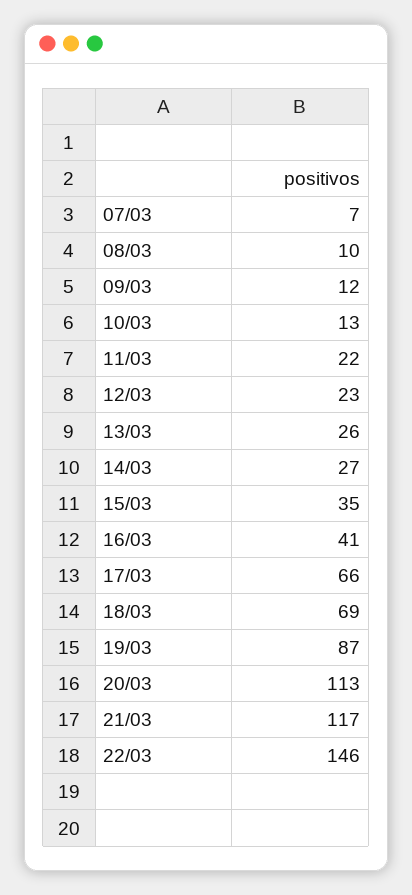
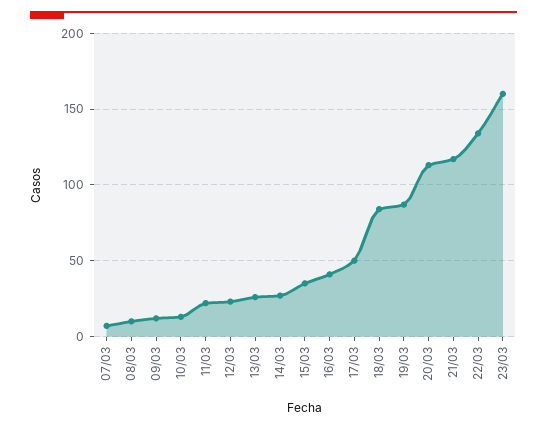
17/03: 66 -> 50
18/03: 69 -> 85
22/03: 146 -> 135
23/03: none -> 160

